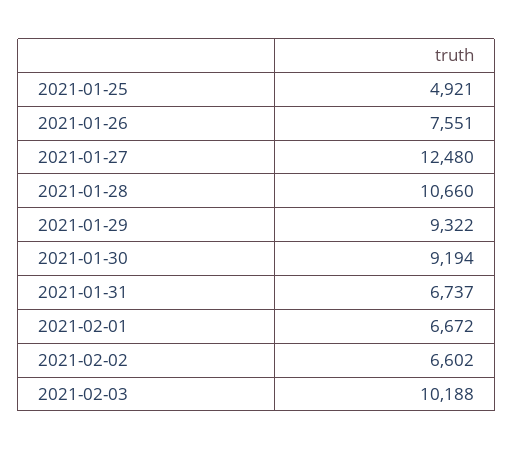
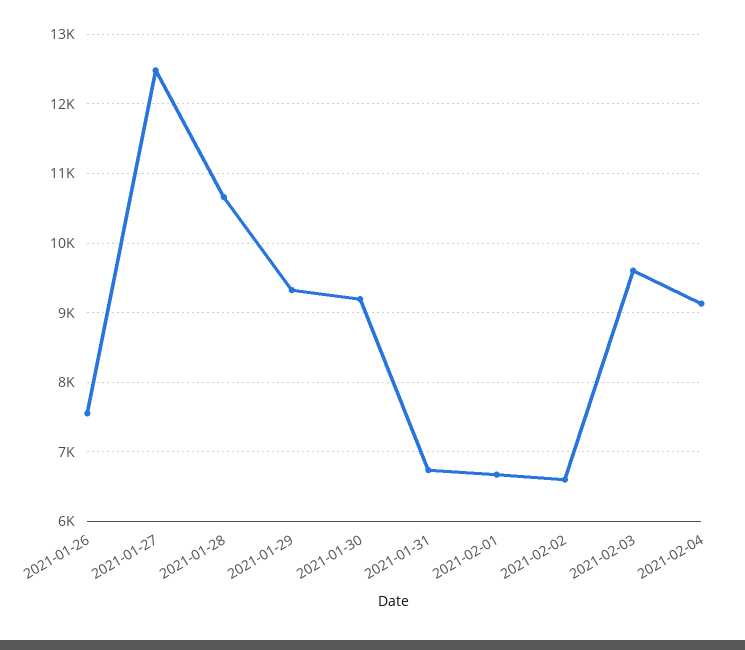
2021-01-25: 4921 -> none
2021-02-03: 10188 -> 9600
2021-02-04: none -> 9100

